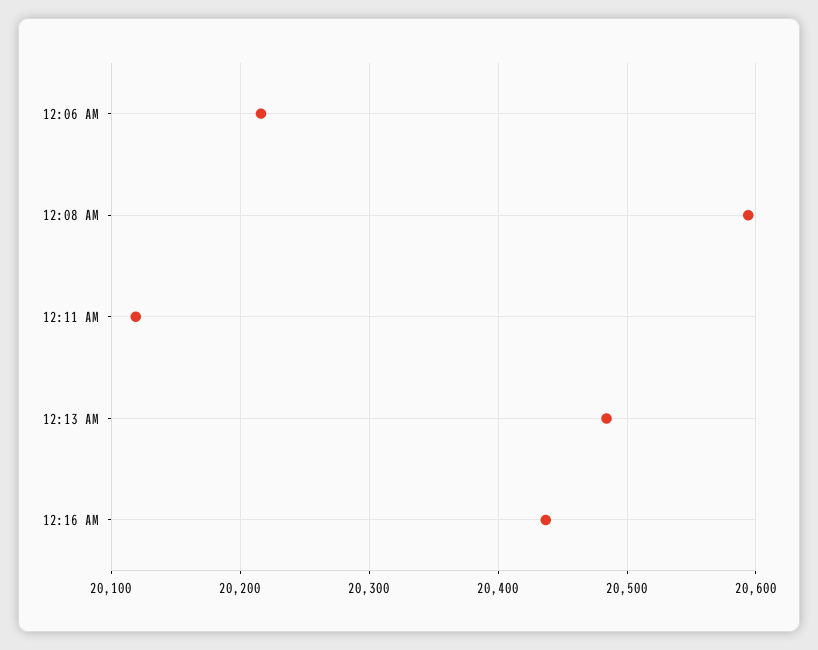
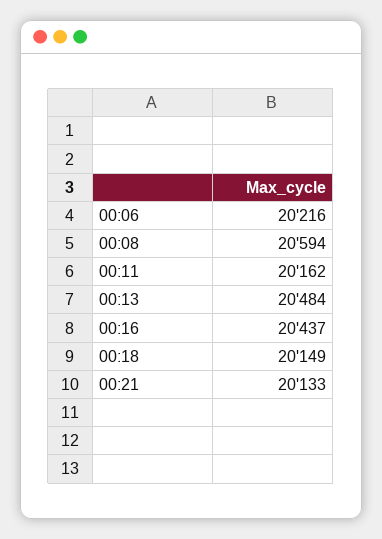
12:11 AM: 20120 -> 20162
00:18: none -> 20149
00:21: none -> 20133

